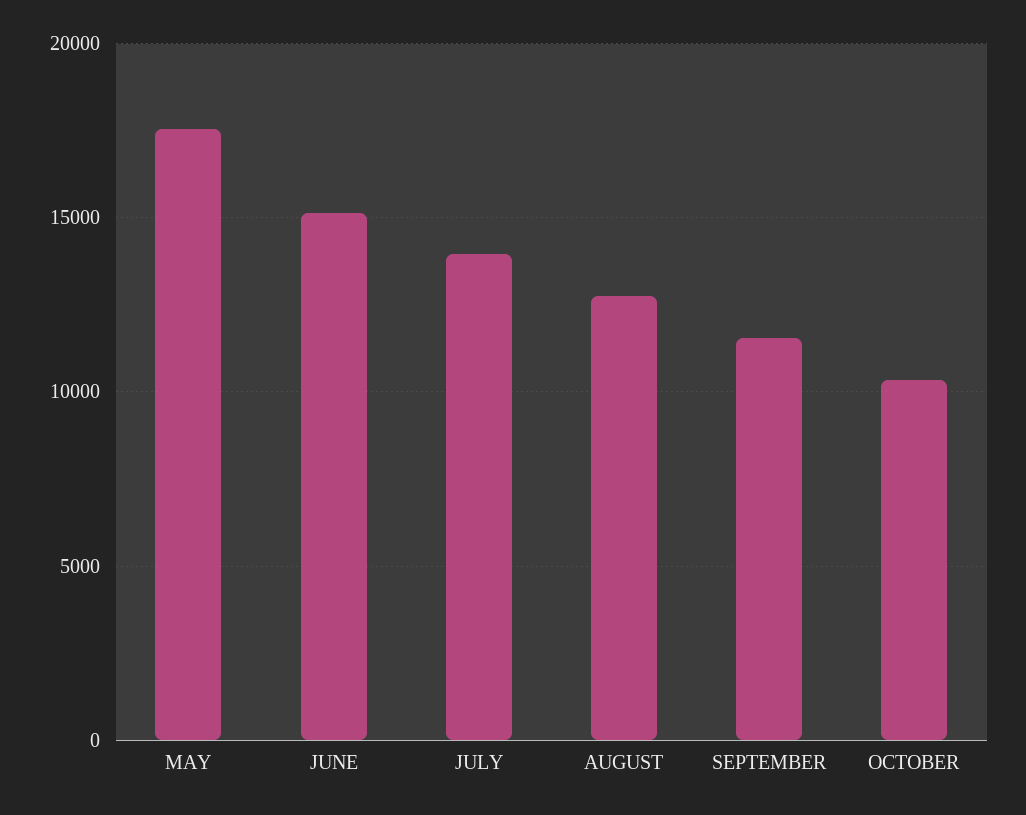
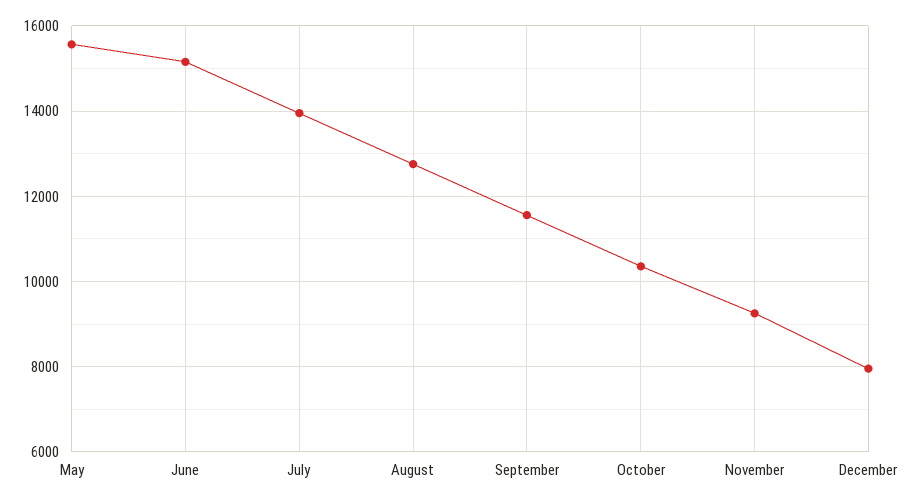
MAY: 17500 -> 15600
November: none -> 9200
December: none -> 8000

